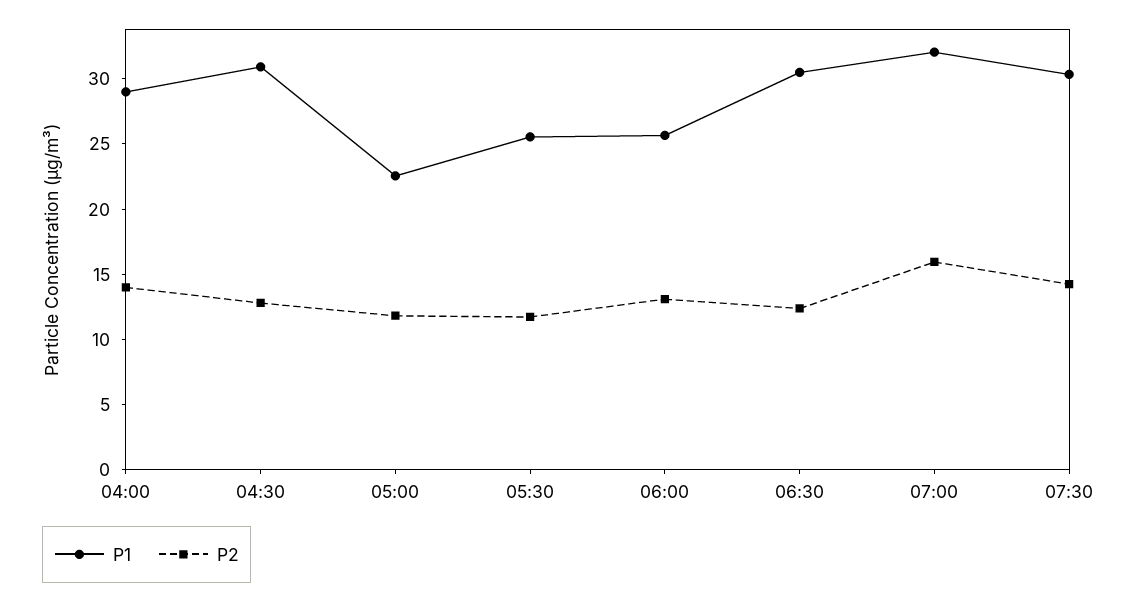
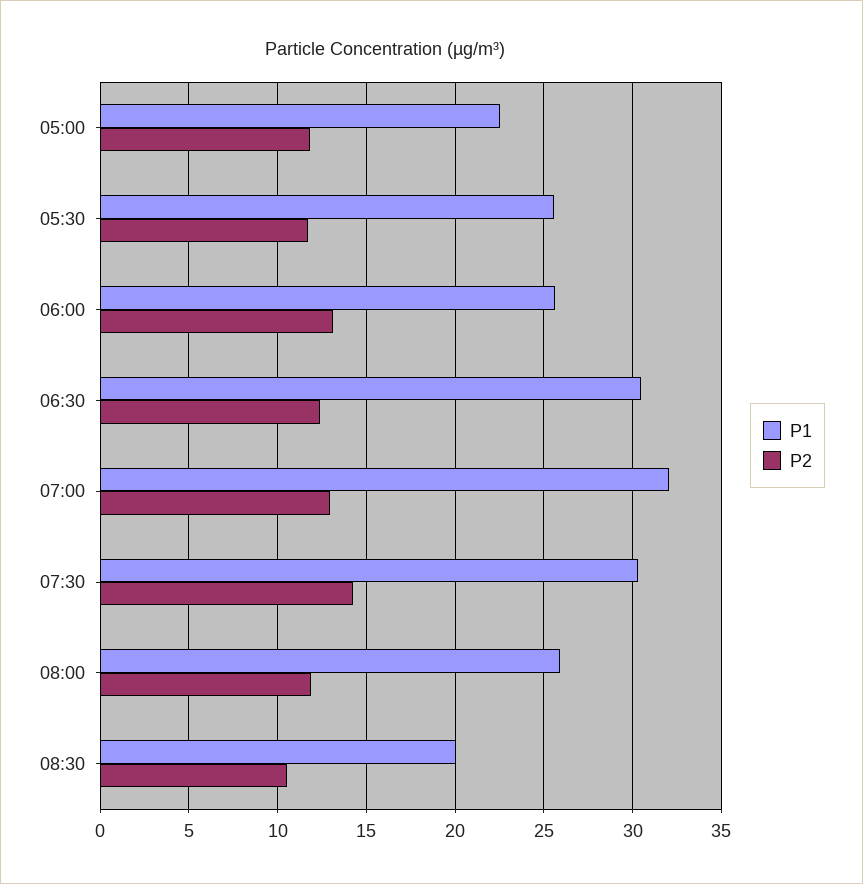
P1, 04:00: 29 -> none
P2, 04:00: 14 -> none
P1, 04:30: 31 -> none
P2, 04:30: 13 -> none
P2, 07:00: 16 -> 13
P1, 08:00: none -> 26
P2, 08:00: none -> 12
P1, 08:30: none -> 20
P2, 08:30: none -> 10.5

